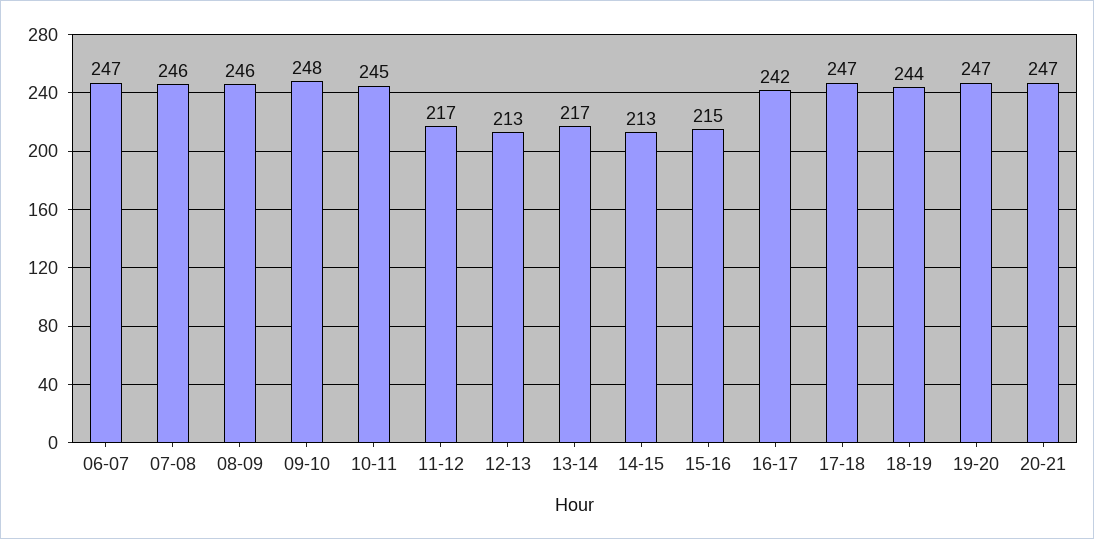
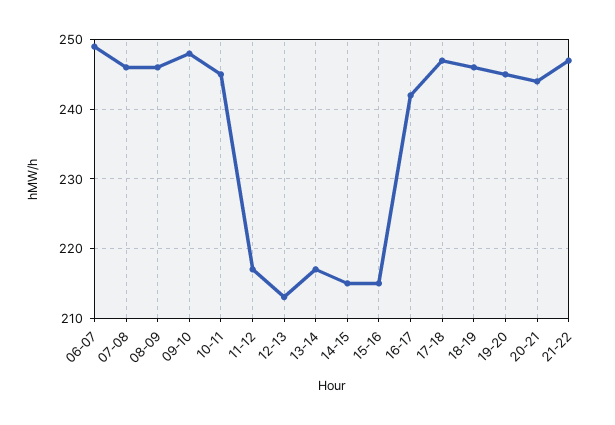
06-07: 247 -> 249
14-15: 213 -> 215
18-19: 244 -> 246
19-20: 247 -> 245
20-21: 247 -> 244
21-22: none -> 247

